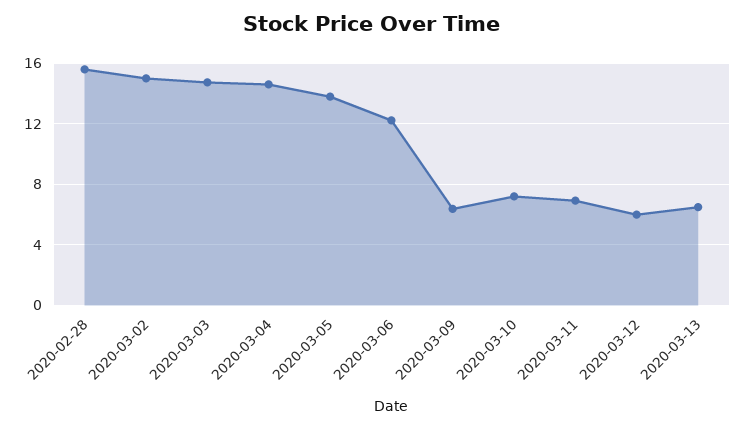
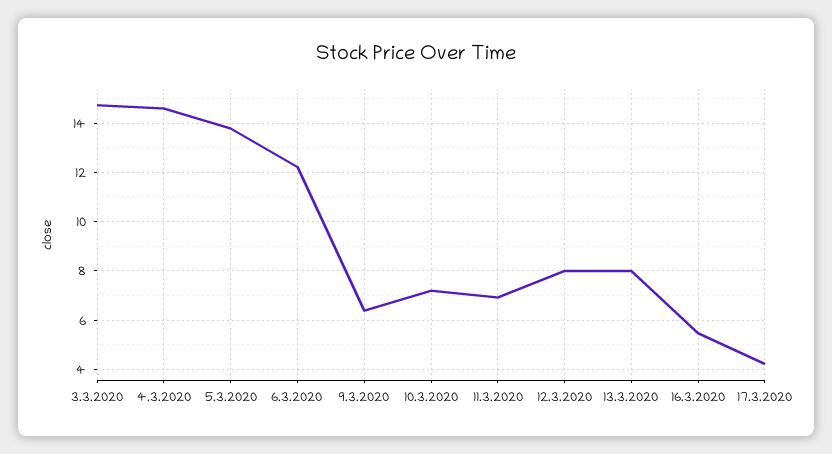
2020-02-28: 15.5 -> none
2020-03-02: 15 -> none
2020-03-12: 6 -> 8
2020-03-13: 6.5 -> 8
16.3.2020: none -> 5.5
17.3.2020: none -> 4.25

